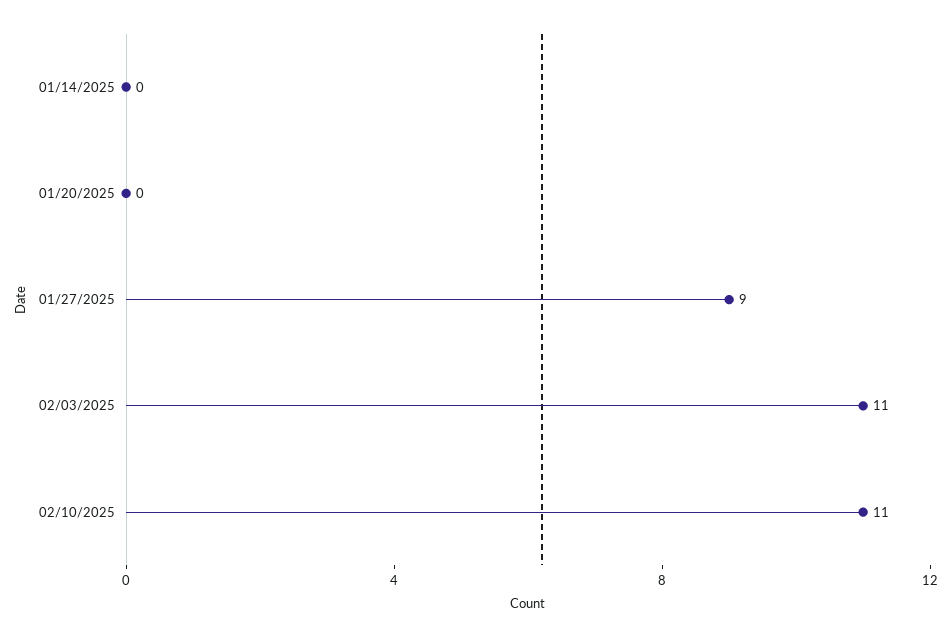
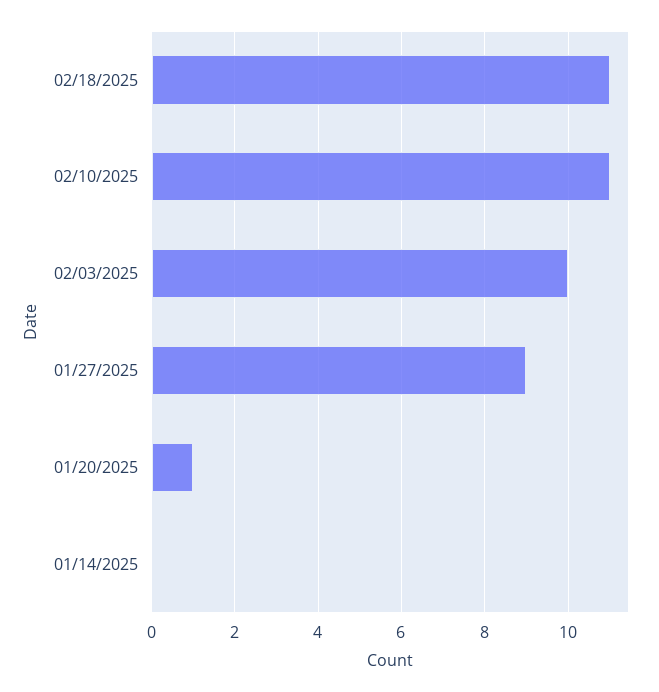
01/20/2025: 0 -> 1
02/03/2025: 11 -> 10
02/18/2025: none -> 11

